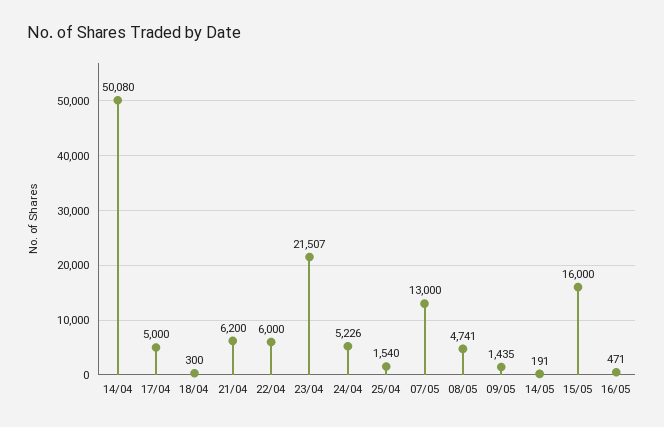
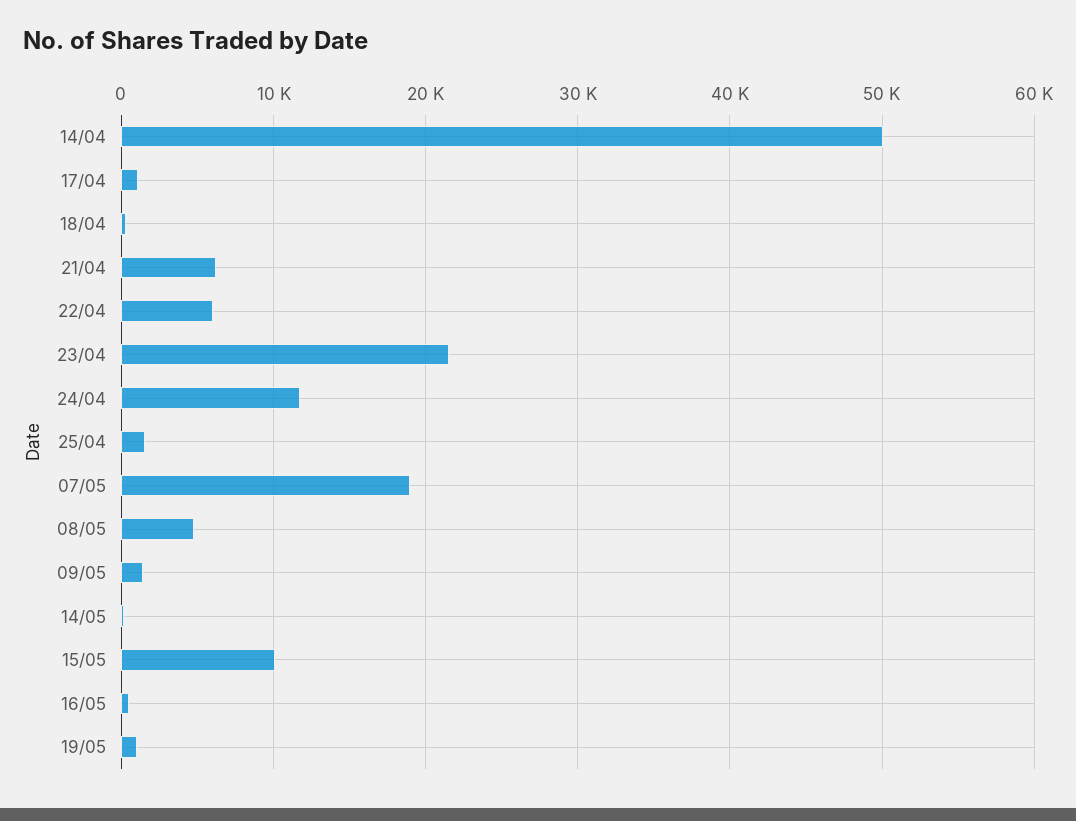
17/04: 5000 -> 1000
24/04: 5226 -> 12000
07/05: 13000 -> 19000
15/05: 16000 -> 10000
19/05: none -> 1000

